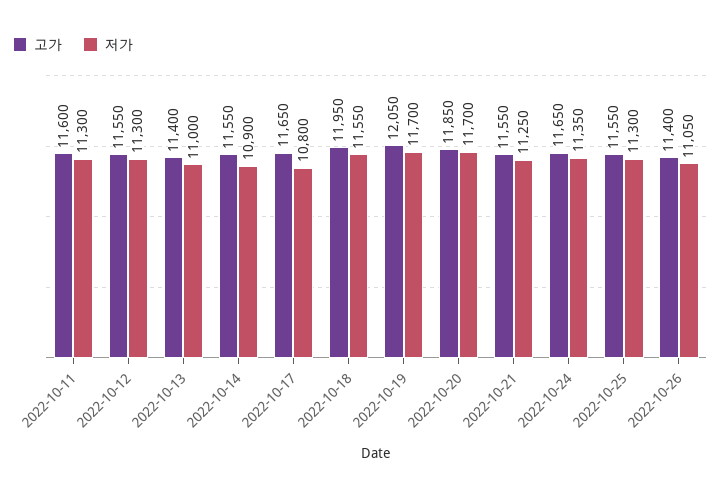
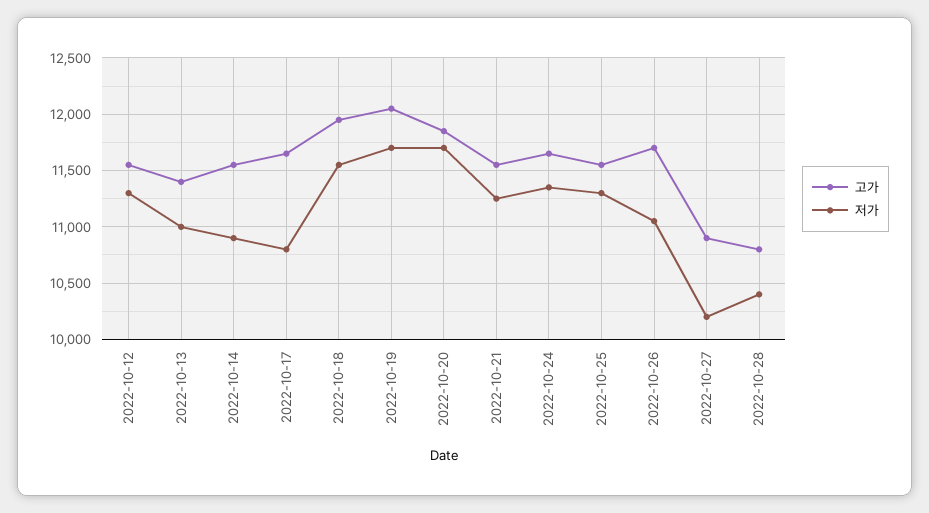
고가, 2022-10-11: 11600 -> none
저가, 2022-10-11: 11300 -> none
고가, 2022-10-26: 11400 -> 11700
고가, 2022-10-27: none -> 10900
저가, 2022-10-27: none -> 10200
고가, 2022-10-28: none -> 10800
저가, 2022-10-28: none -> 10400

